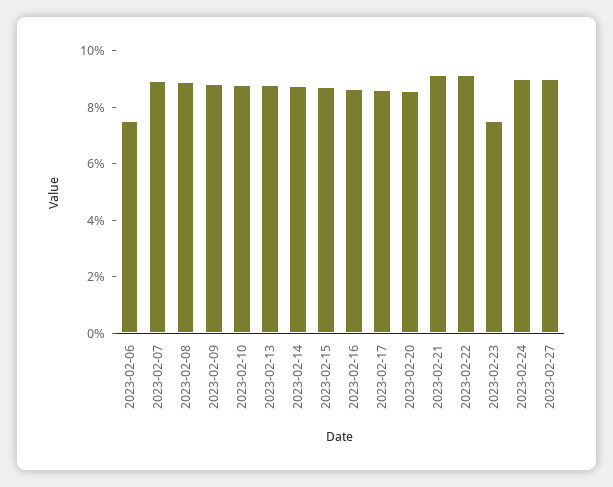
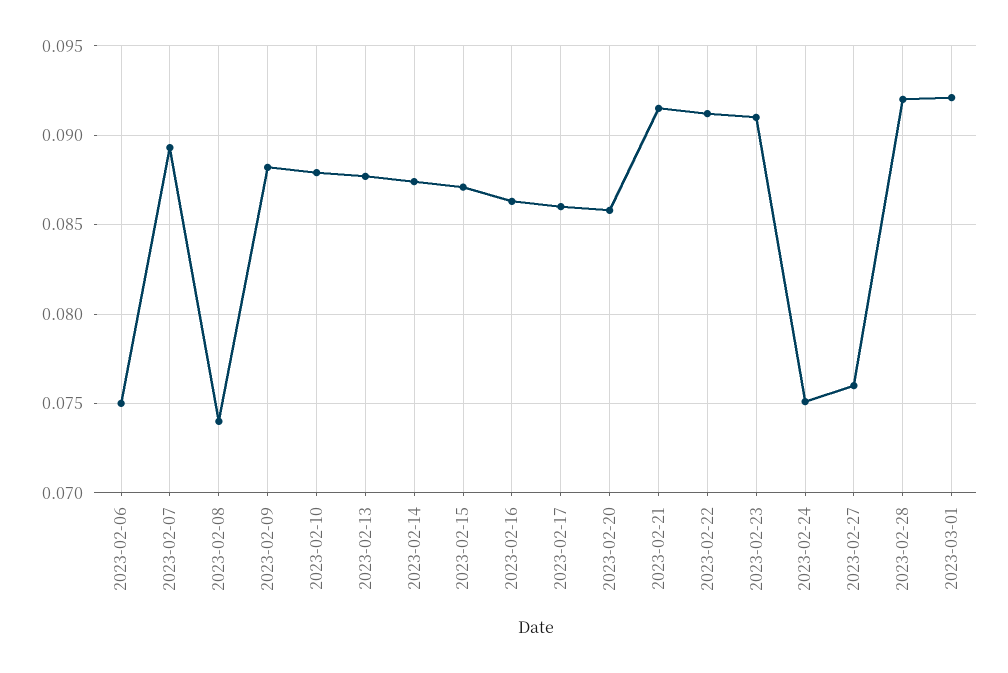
2023-02-08: 0.09 -> 0.074
2023-02-23: 0.075 -> 0.091
2023-02-24: 0.09 -> 0.075
2023-02-27: 0.09 -> 0.076
2023-02-28: none -> 0.092
2023-03-01: none -> 0.092

